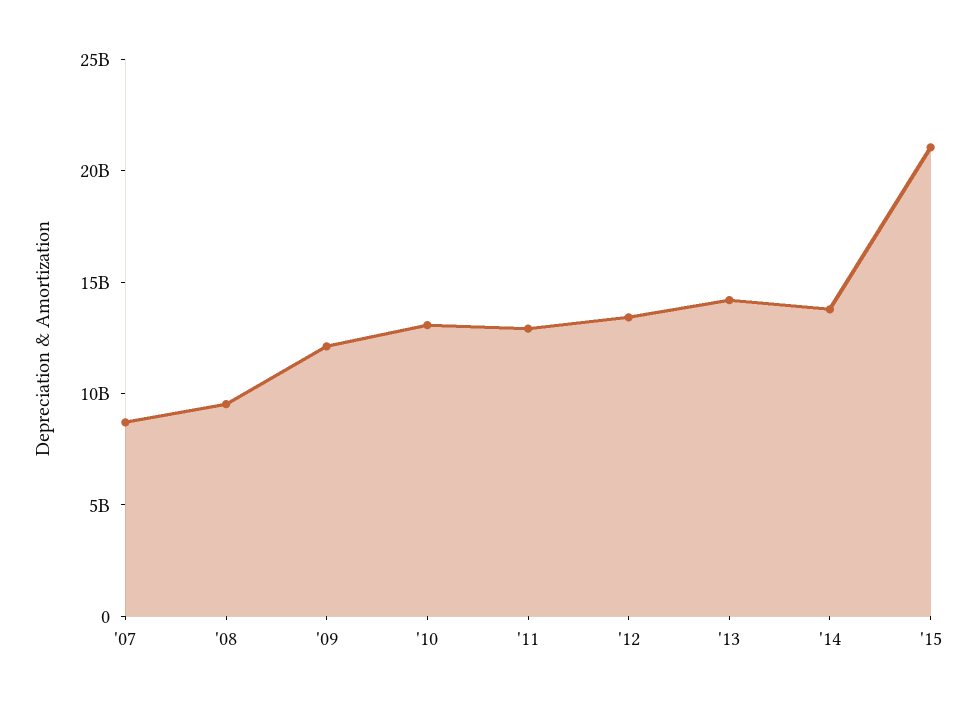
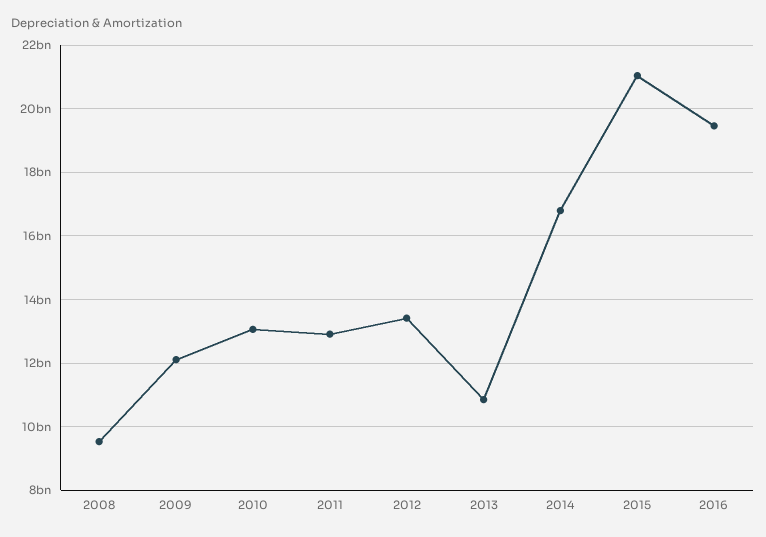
'07: 9000000000 -> none
'13: 14000000000 -> 10800000000
'14: 14000000000 -> 16800000000
2016: none -> 19400000000

